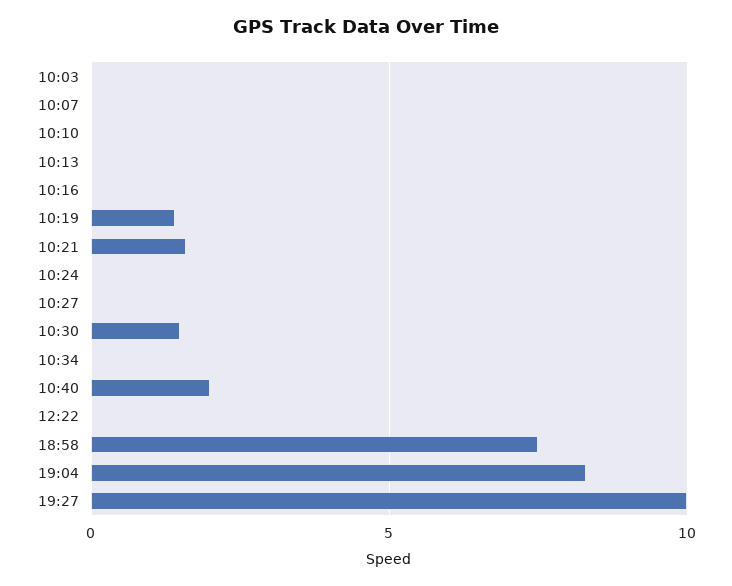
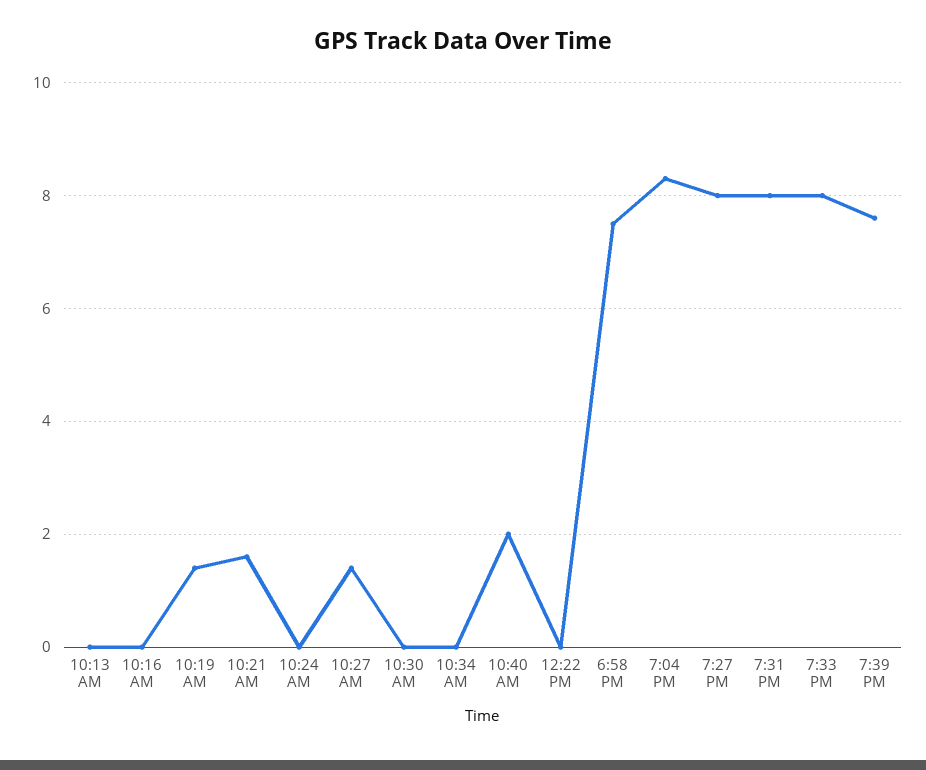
10:03: 0 -> none
10:07: 0 -> none
10:10: 0 -> none
10:27: 0 -> 1.5
10:30: 1.5 -> 0
19:27: 10 -> 8
7:31 PM: none -> 8
7:33 PM: none -> 8
7:39 PM: none -> 7.5

